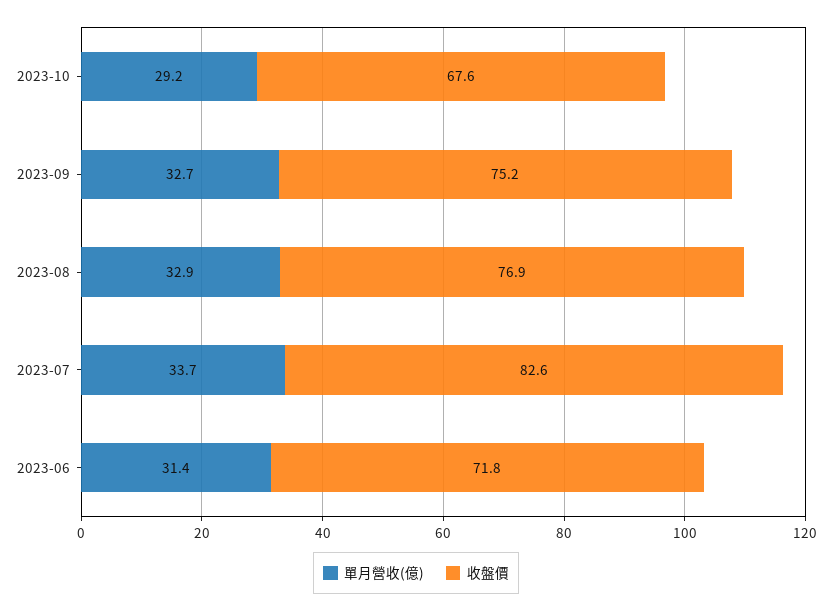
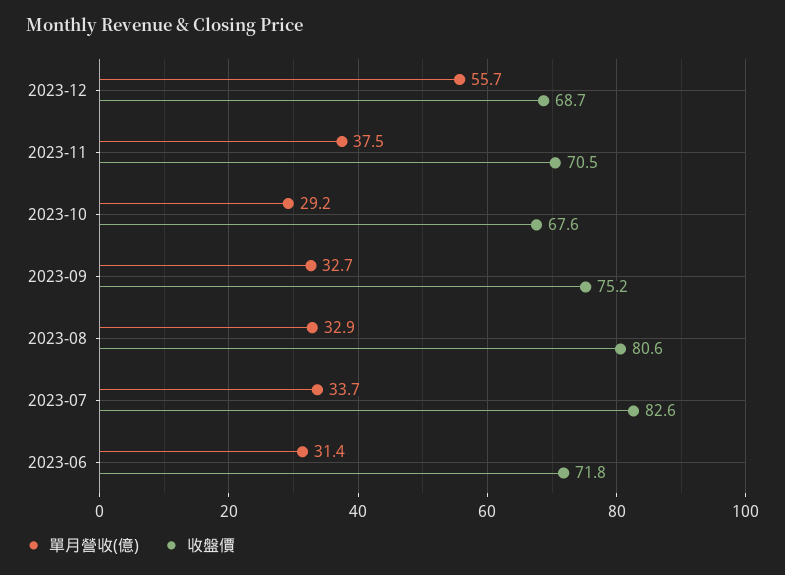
收盤價, 2023-08: 76.9 -> 80.6
單月營收(億), 2023-12: none -> 55.7
收盤價, 2023-12: none -> 68.7
單月營收(億), 2023-11: none -> 37.5
收盤價, 2023-11: none -> 70.5

